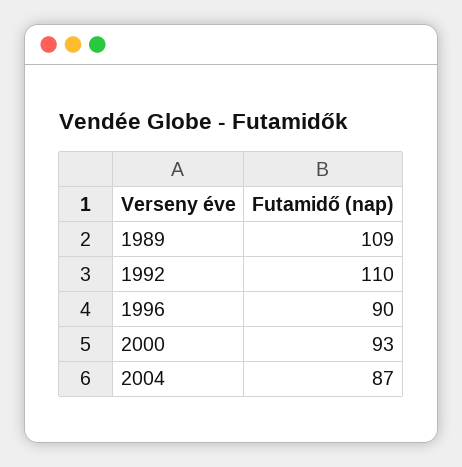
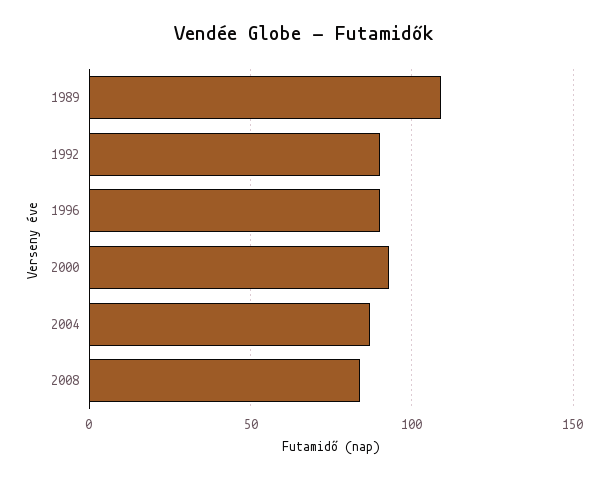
1992: 110 -> 90
2008: none -> 85

